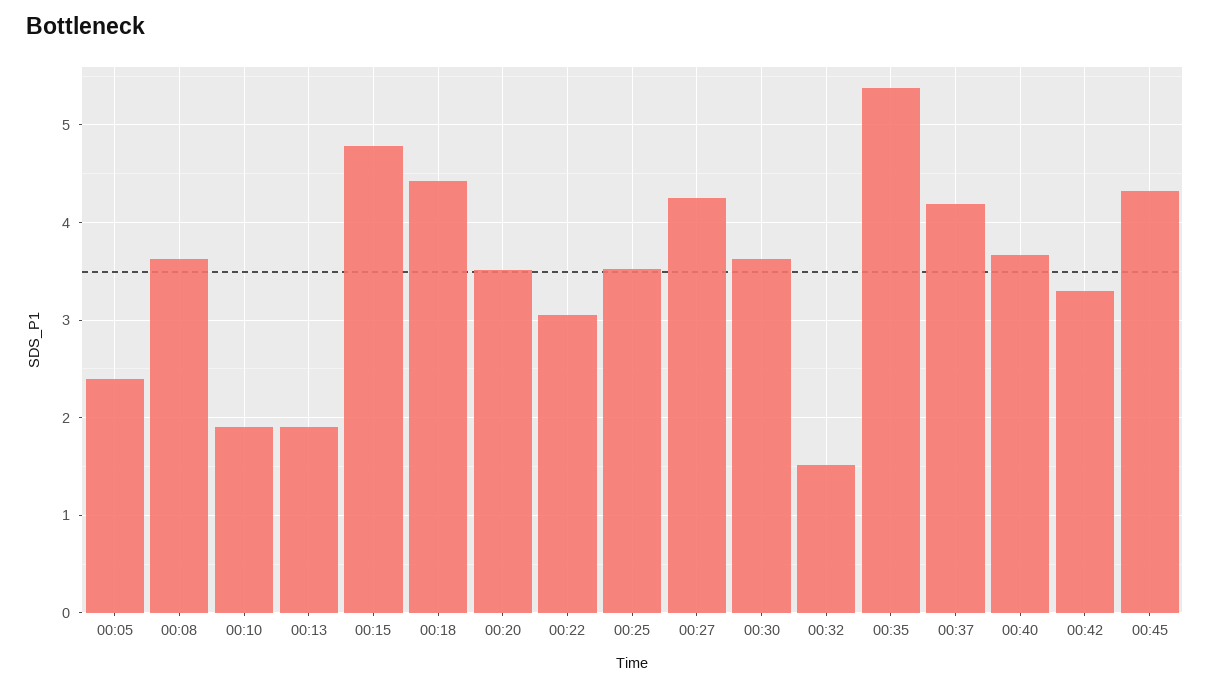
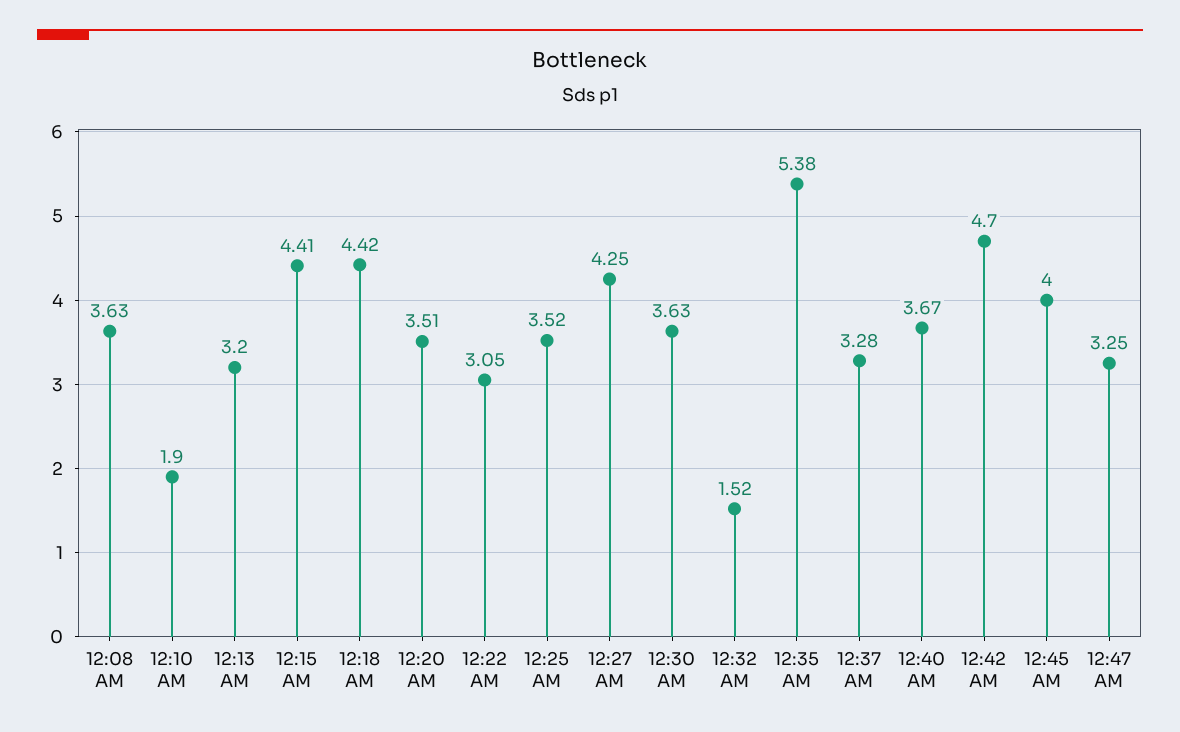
00:05: 2.4 -> none
00:13: 1.9 -> 3.2
00:15: 4.8 -> 4.41
00:37: 4.2 -> 3.28
00:42: 3.3 -> 4.7
00:45: 4.3 -> 4
12:47 AM: none -> 3.25

